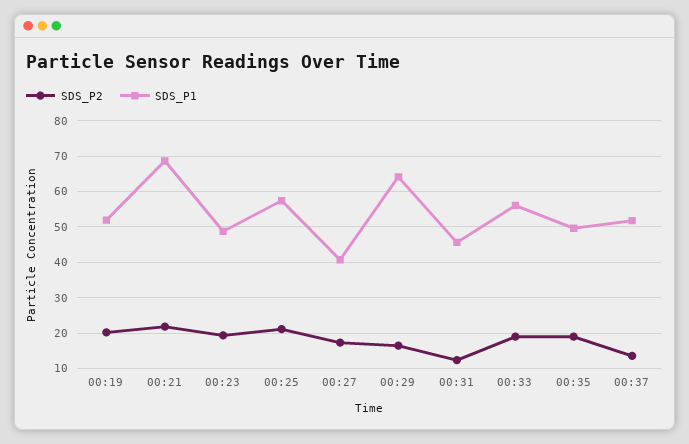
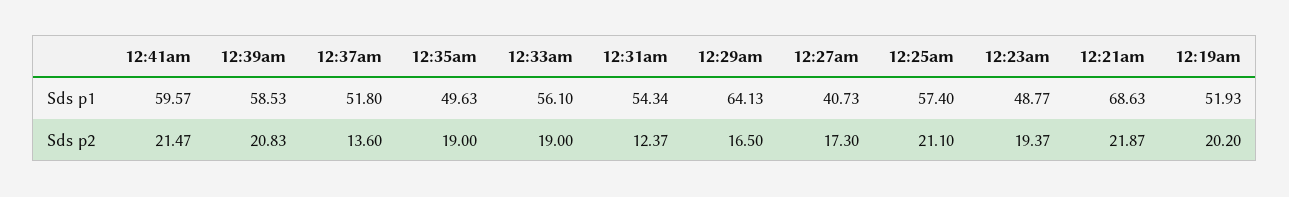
SDS_P1, 00:31: 46 -> 54.34
SDS_P1, 12:41am: none -> 59.57
SDS_P1, 12:39am: none -> 58.53
SDS_P2, 12:41am: none -> 21.47
SDS_P2, 12:39am: none -> 20.83

